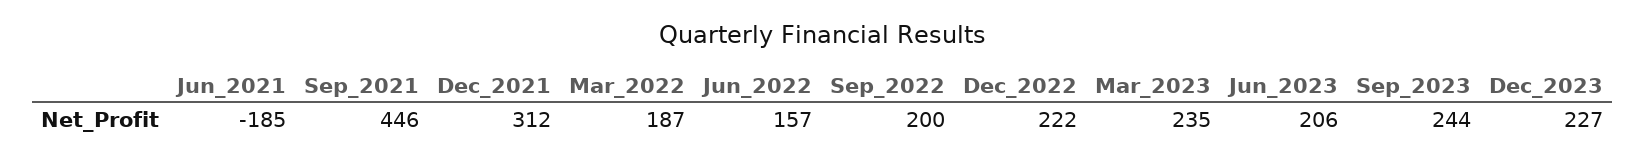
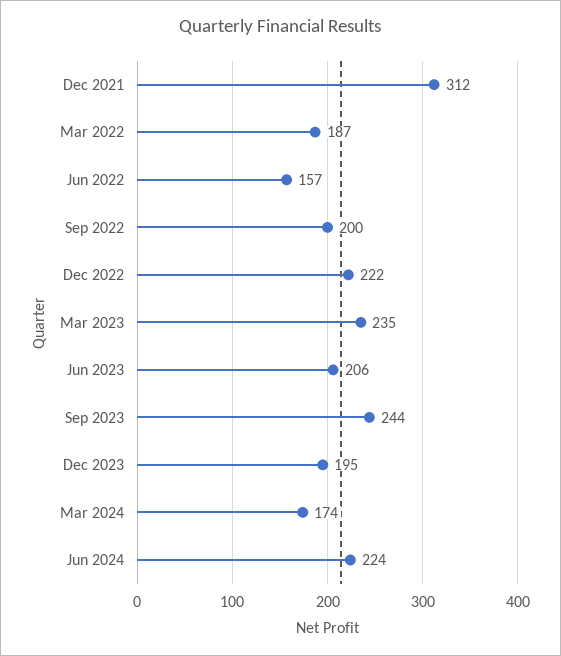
Jun_2021: -185 -> none
Sep_2021: 446 -> none
Dec_2023: 227 -> 195
Mar 2024: none -> 174
Jun 2024: none -> 224

